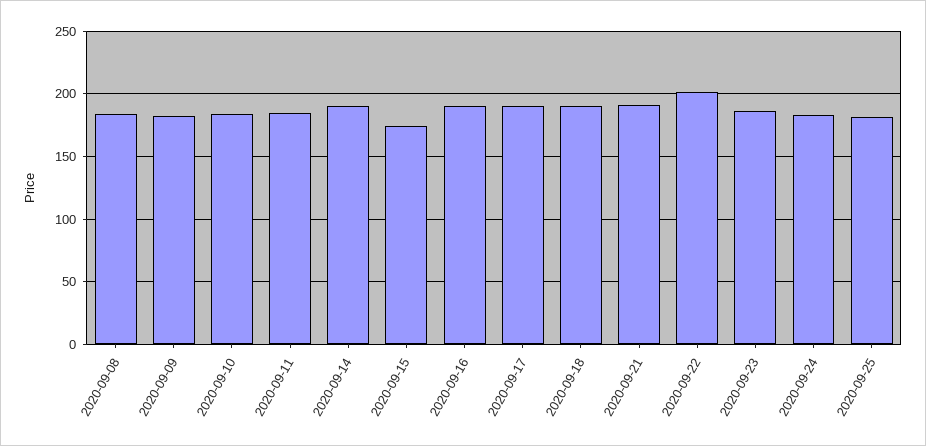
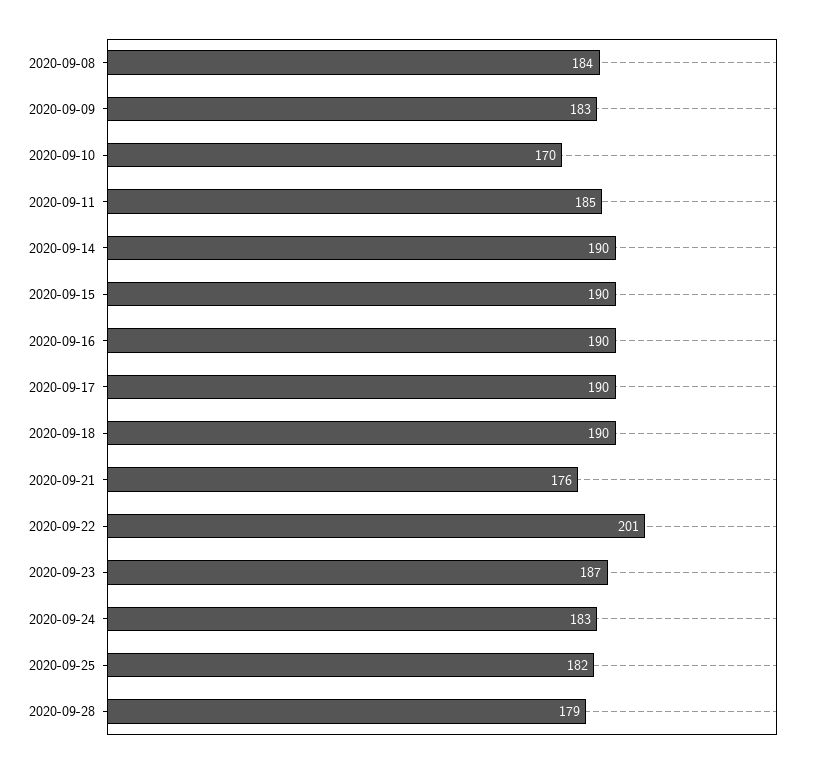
2020-09-10: 185 -> 170
2020-09-15: 175 -> 190
2020-09-21: 190 -> 176
2020-09-28: none -> 179

